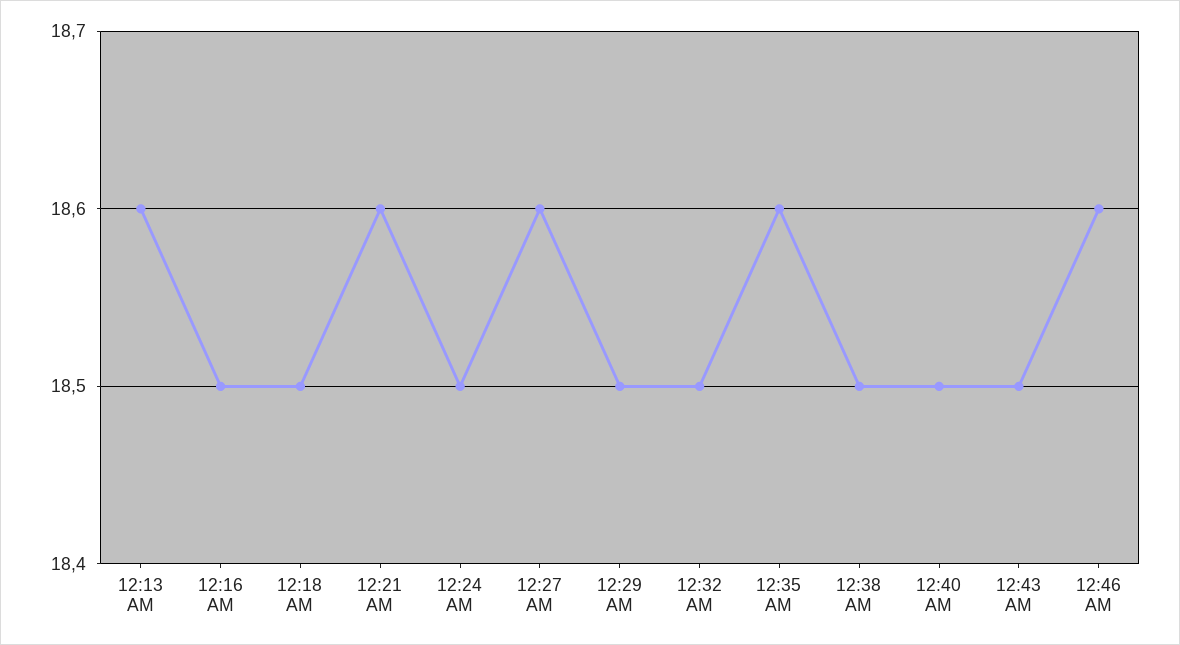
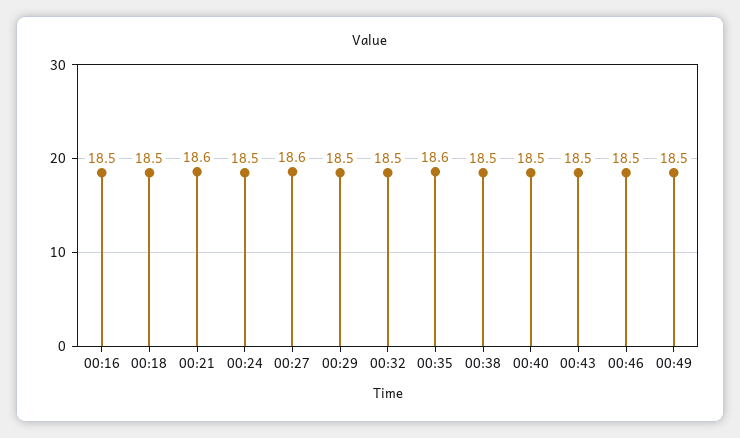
12:13 AM: 18.6 -> none
12:46 AM: 18.6 -> 18.5
00:49: none -> 18.5

